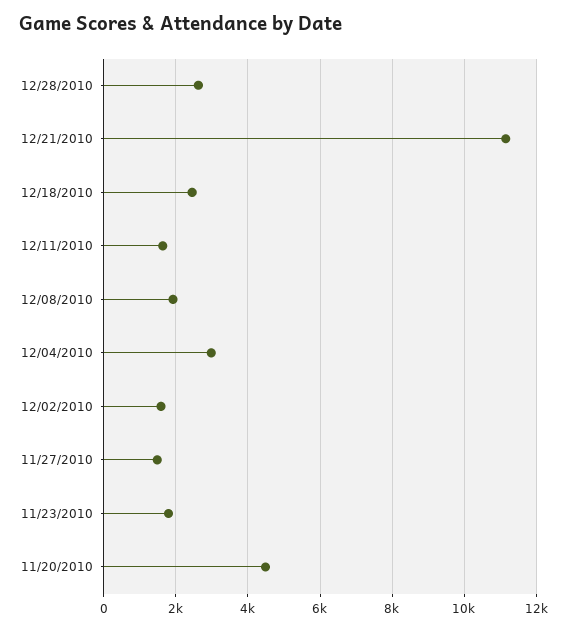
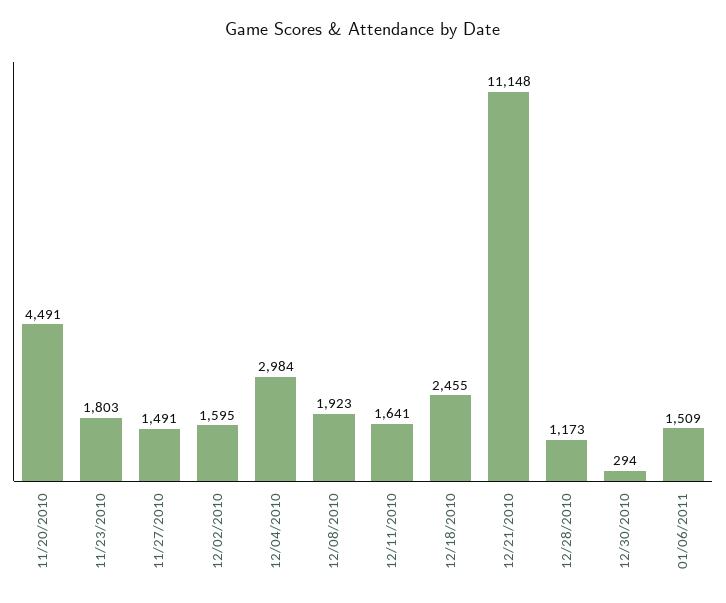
12/28/2010: 2600 -> 1173
12/30/2010: none -> 294
01/06/2011: none -> 1509

